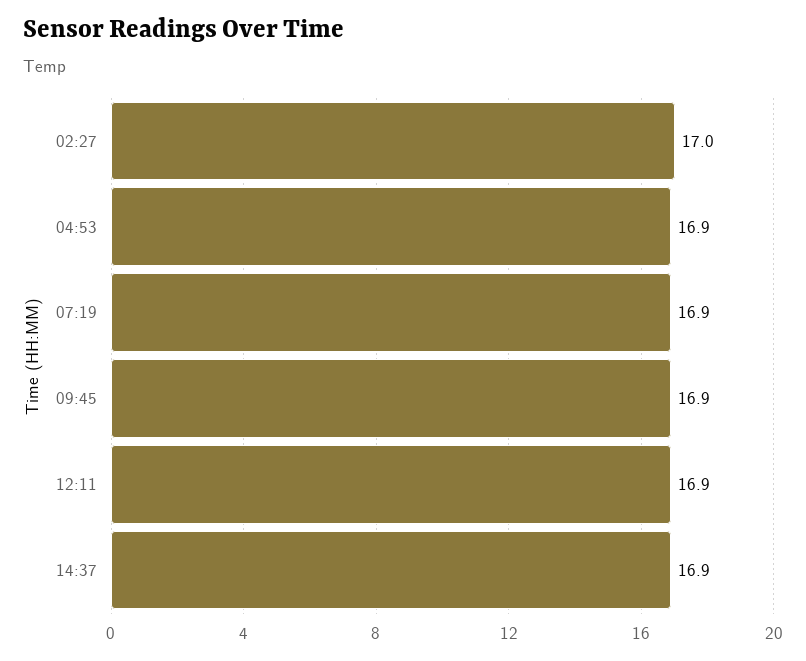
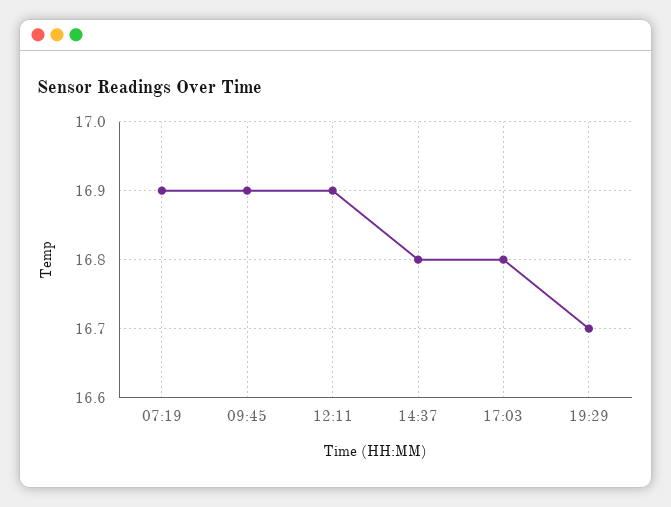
02:27: 17 -> none
04:53: 16.9 -> none
14:37: 16.9 -> 16.8
17:03: none -> 16.8
19:29: none -> 16.7

